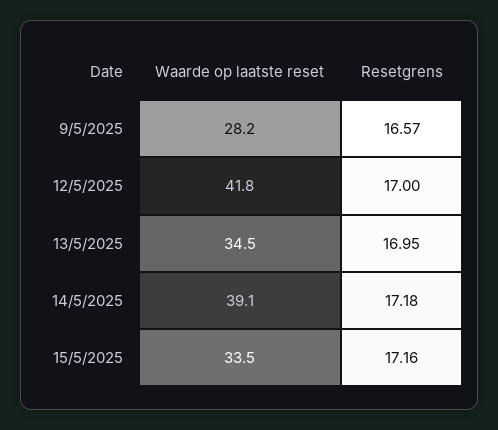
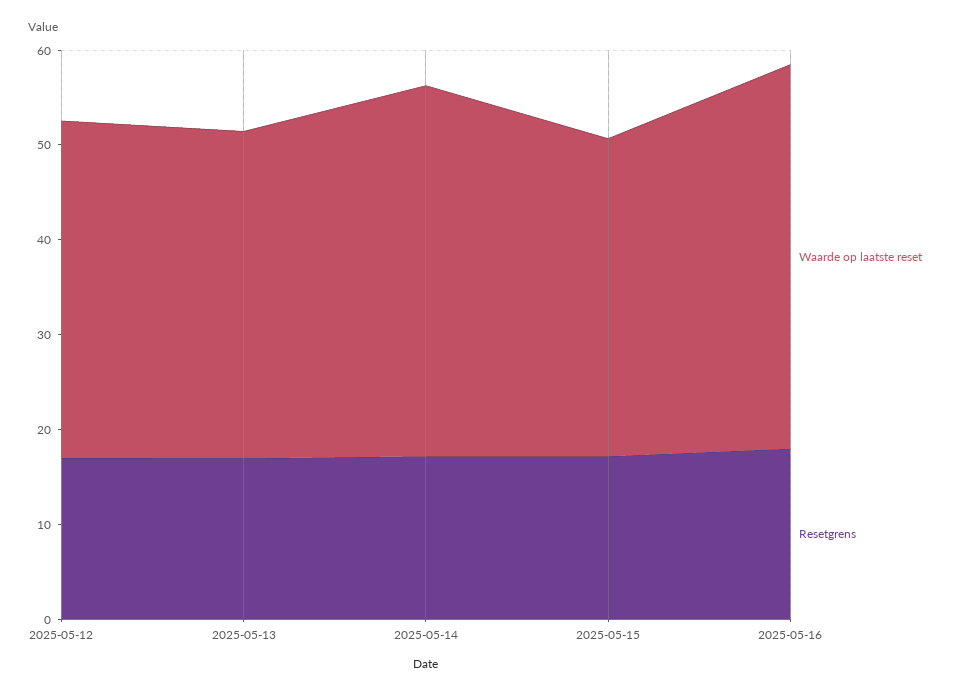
Waarde op laatste reset, 9/5/2025: 28.2 -> none
Resetgrens, 9/5/2025: 16.57 -> none
Waarde op laatste reset, 12/5/2025: 41.8 -> 36
Waarde op laatste reset, 2025-05-16: none -> 40
Resetgrens, 2025-05-16: none -> 18

